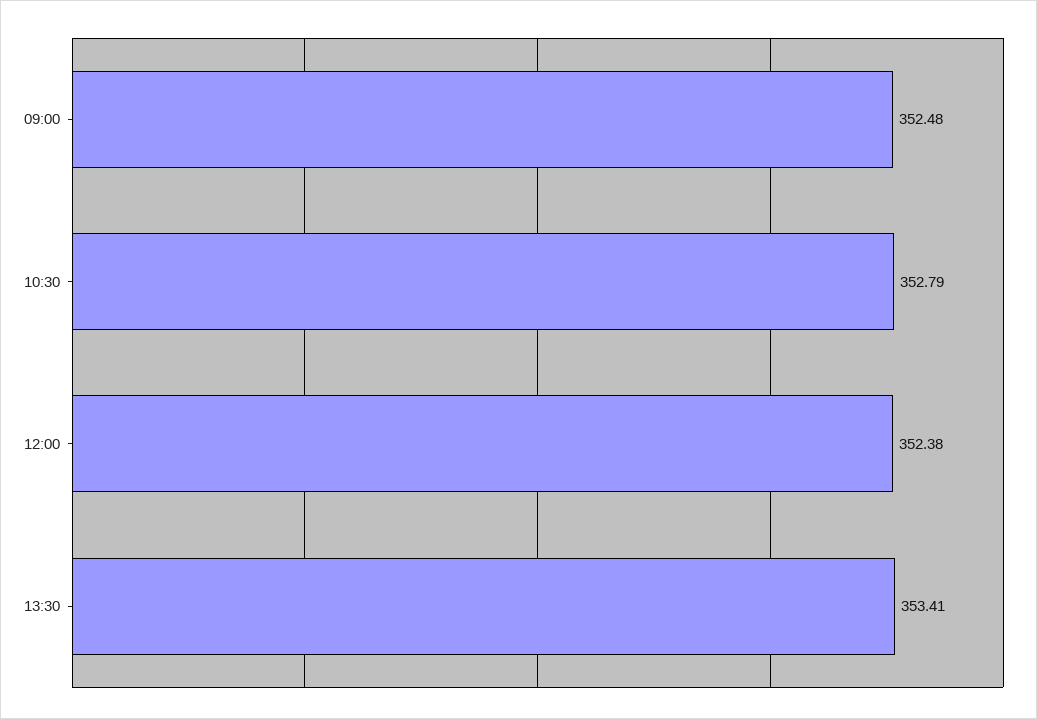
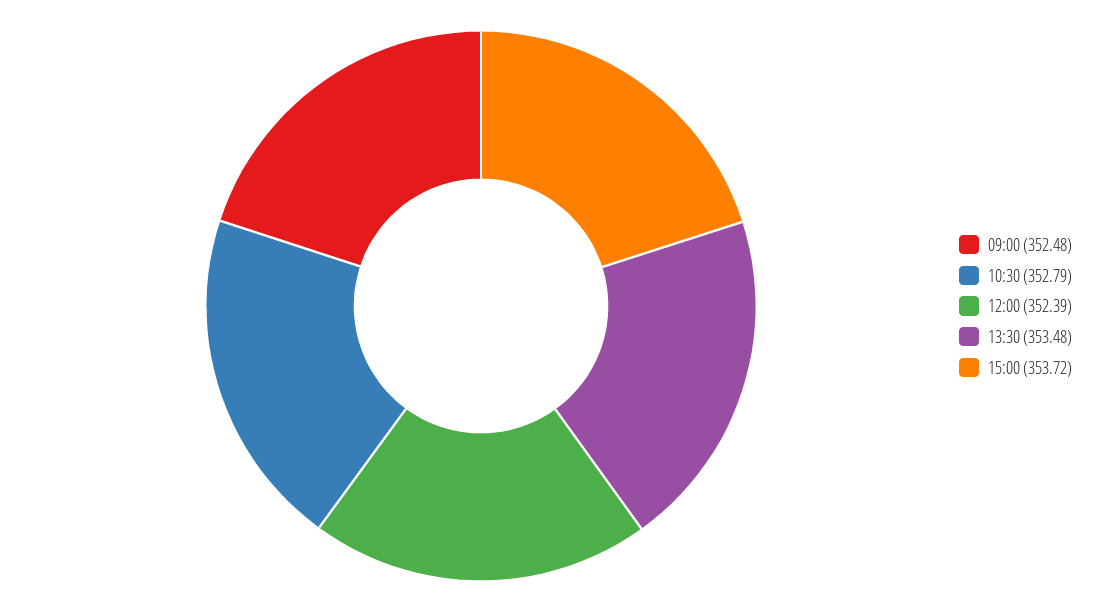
12:00: 352.38 -> 352.39
13:30: 353.41 -> 353.48
15:00: none -> 353.72

